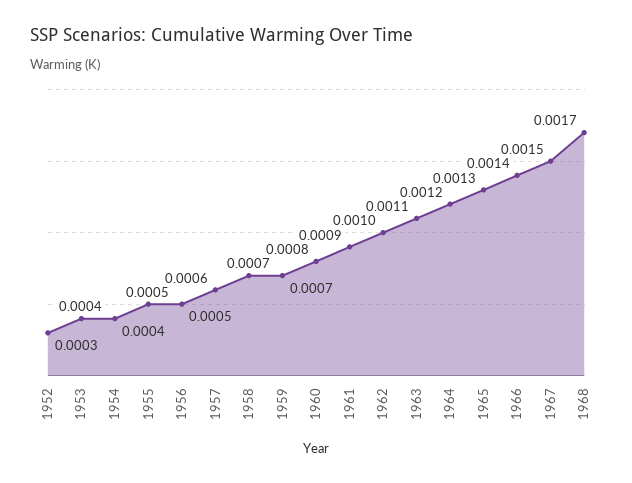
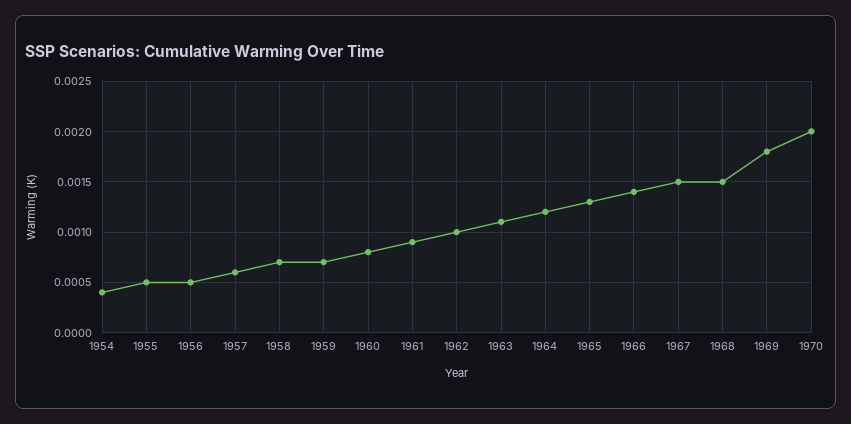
1952: 0.0003 -> none
1953: 0.0004 -> none
1968: 0.0017 -> 0.0015
1969: none -> 0.0018
1970: none -> 0.002

